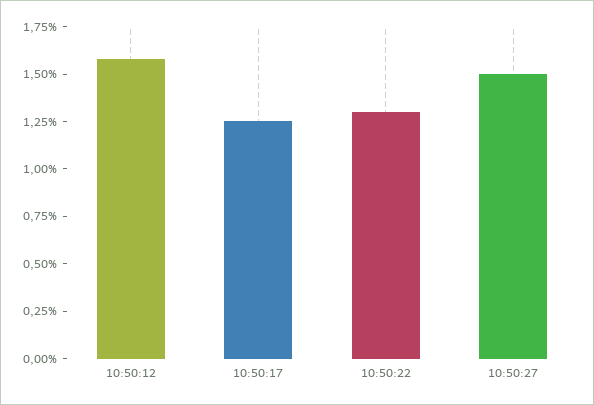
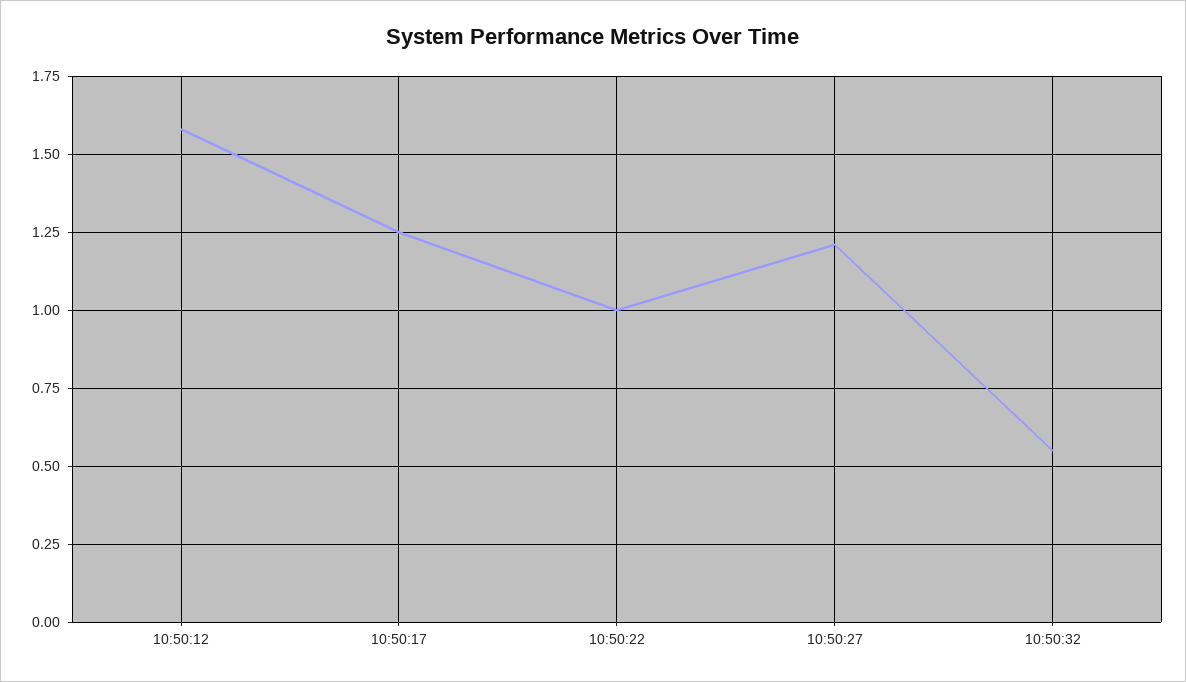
10:50:22: 1.3 -> 1
10:50:27: 1.5 -> 1.2
10:50:32: none -> 0.55

